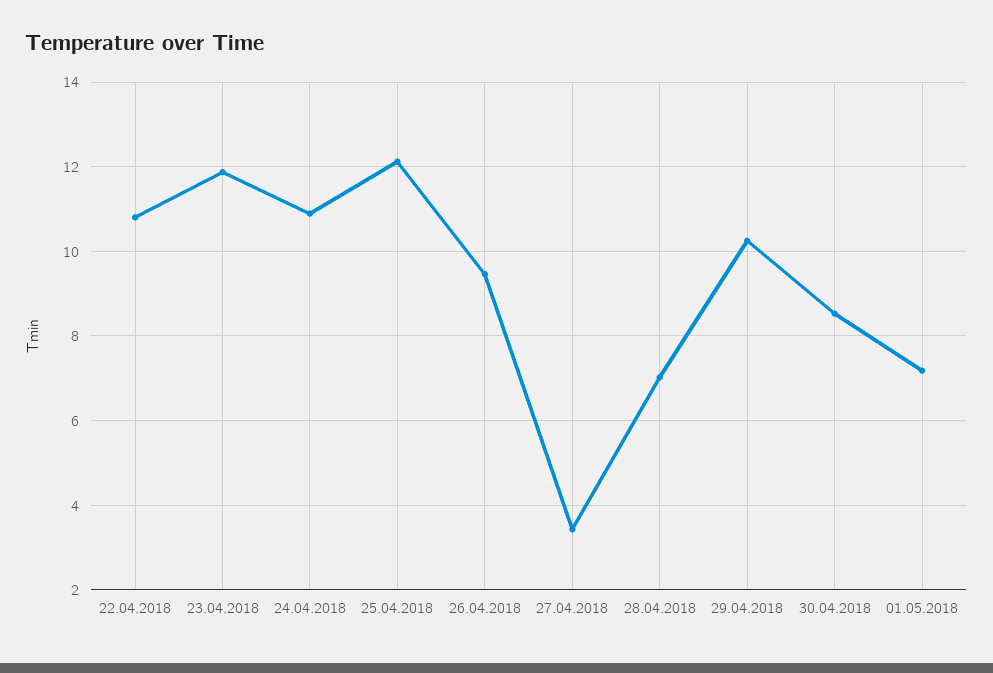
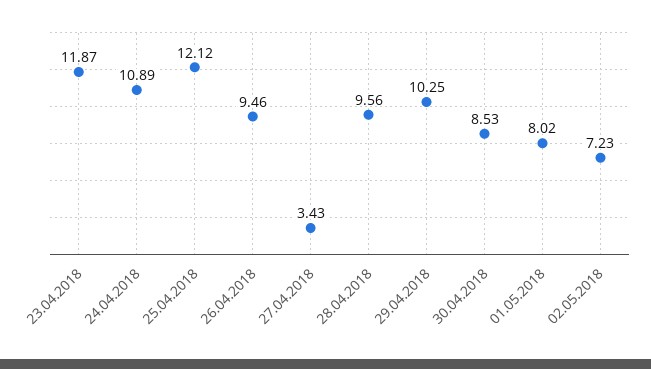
22.04.2018: 10.8 -> none
28.04.2018: 7 -> 9.56
01.05.2018: 7.2 -> 8.02
02.05.2018: none -> 7.23

